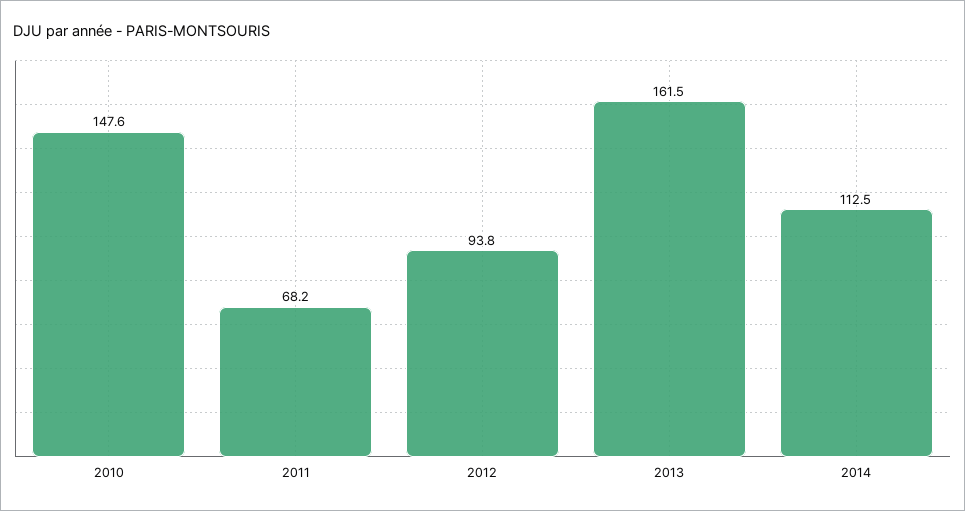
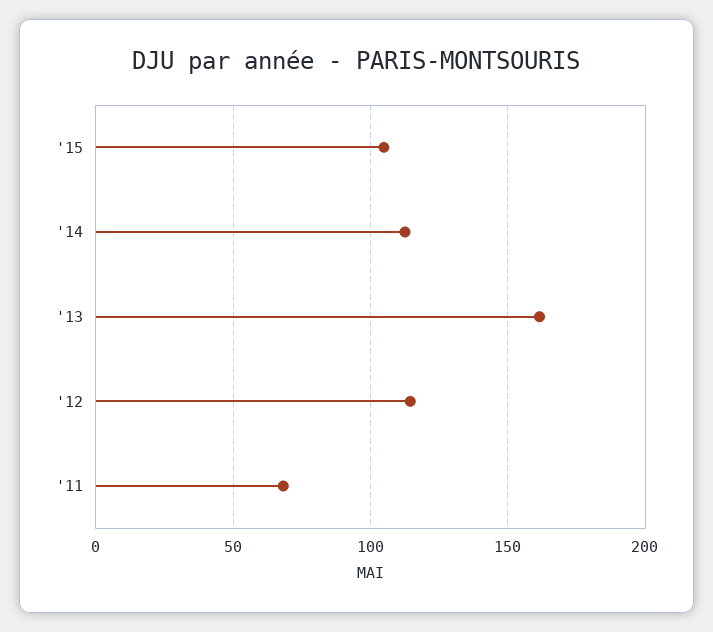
2010: 147.6 -> none
2012: 93.8 -> 115
'15: none -> 105

